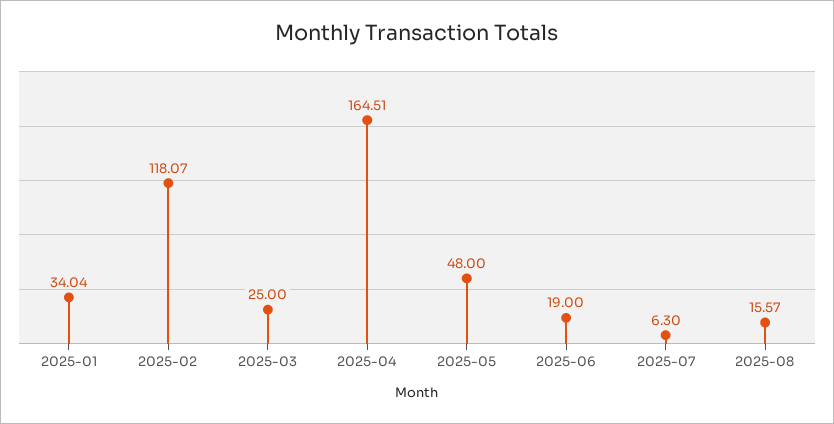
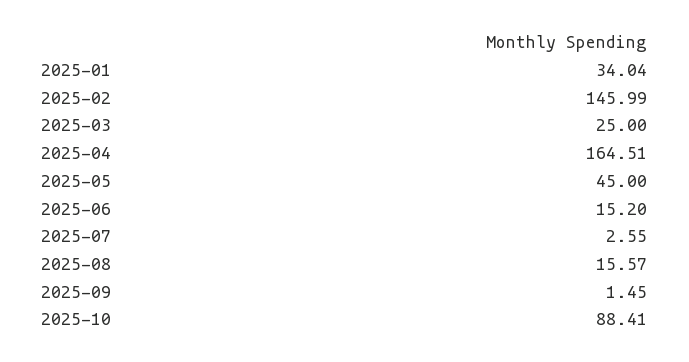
2025-02: 118.07 -> 145.99
2025-05: 48 -> 45
2025-06: 19 -> 15.2
2025-07: 6.3 -> 2.55
2025-09: none -> 1.45
2025-10: none -> 88.41

